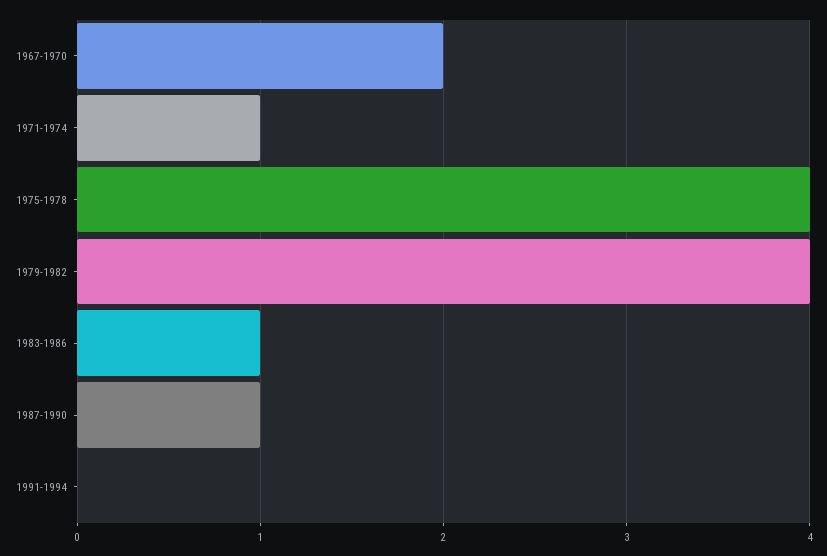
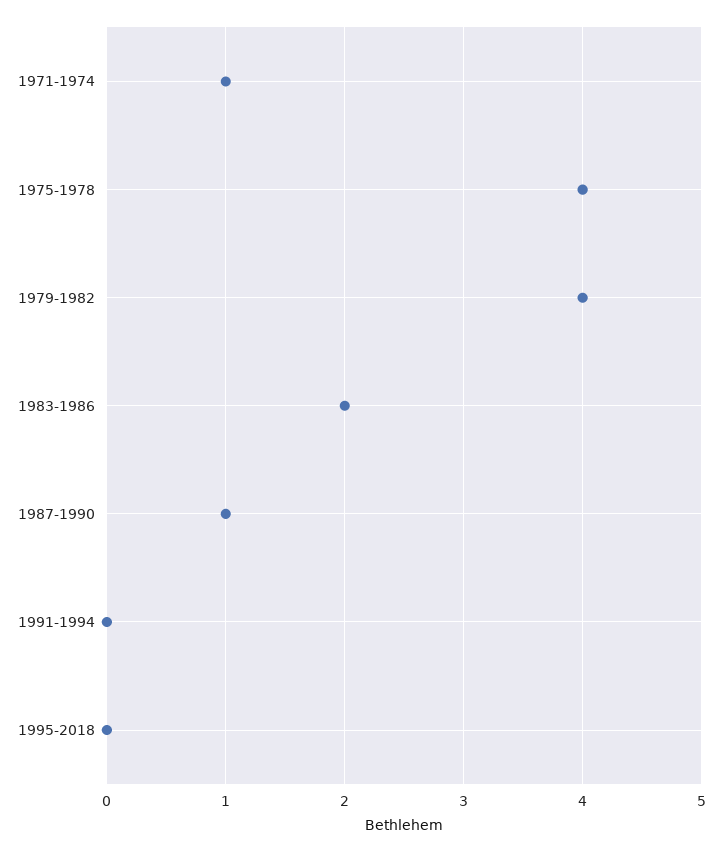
1967-1970: 2 -> none
1983-1986: 1 -> 2
1995-2018: none -> 0

